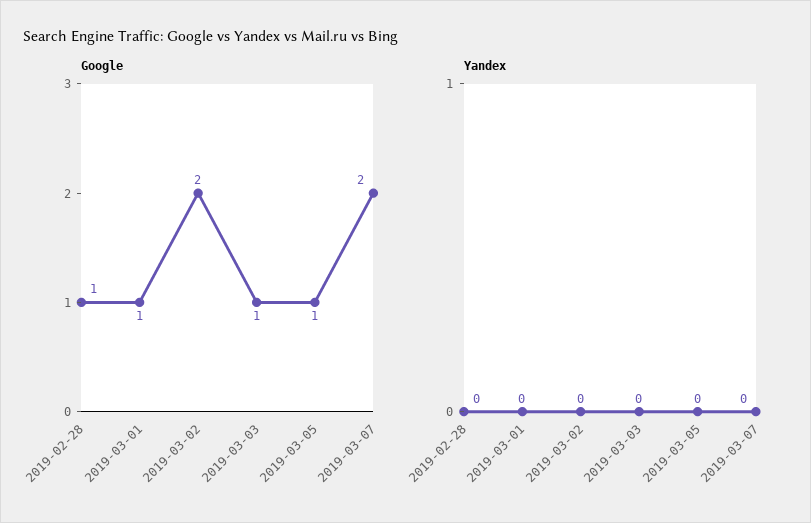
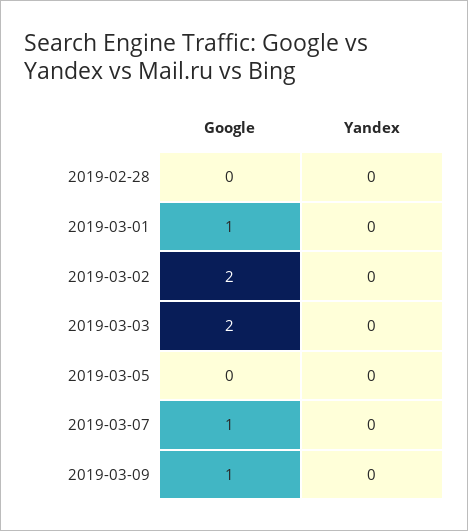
Google, 2019-02-28: 1 -> 0
Google, 2019-03-03: 1 -> 2
Google, 2019-03-05: 1 -> 0
Google, 2019-03-07: 2 -> 1
Google, 2019-03-09: none -> 1
Yandex, 2019-03-09: none -> 0

